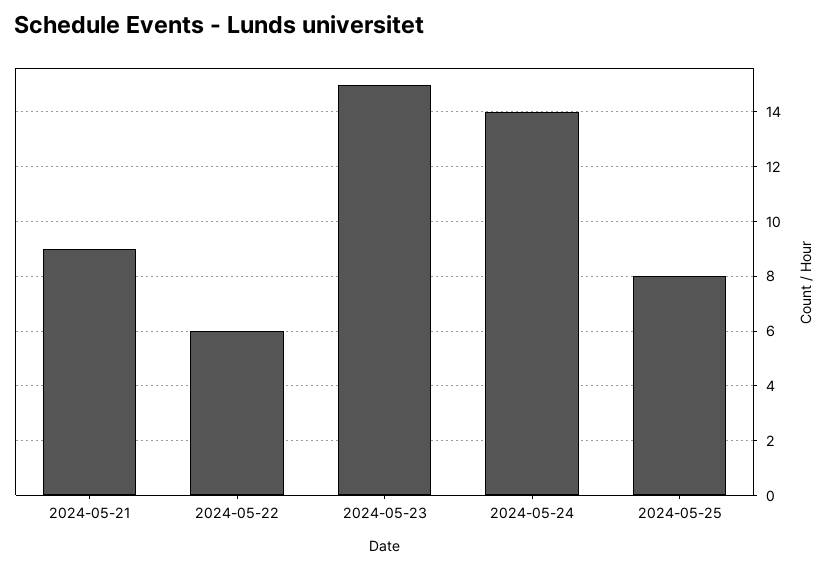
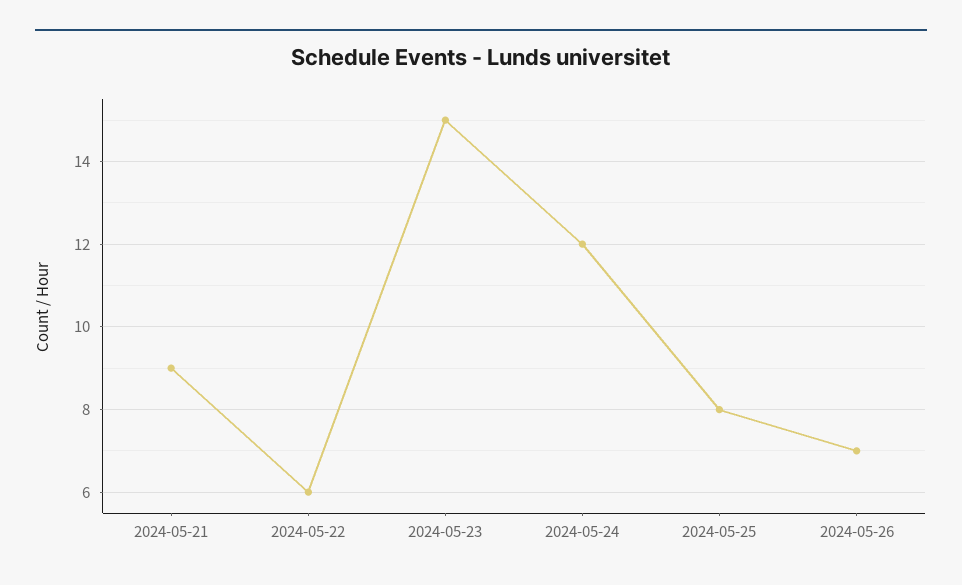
2024-05-24: 14 -> 12
2024-05-26: none -> 7

